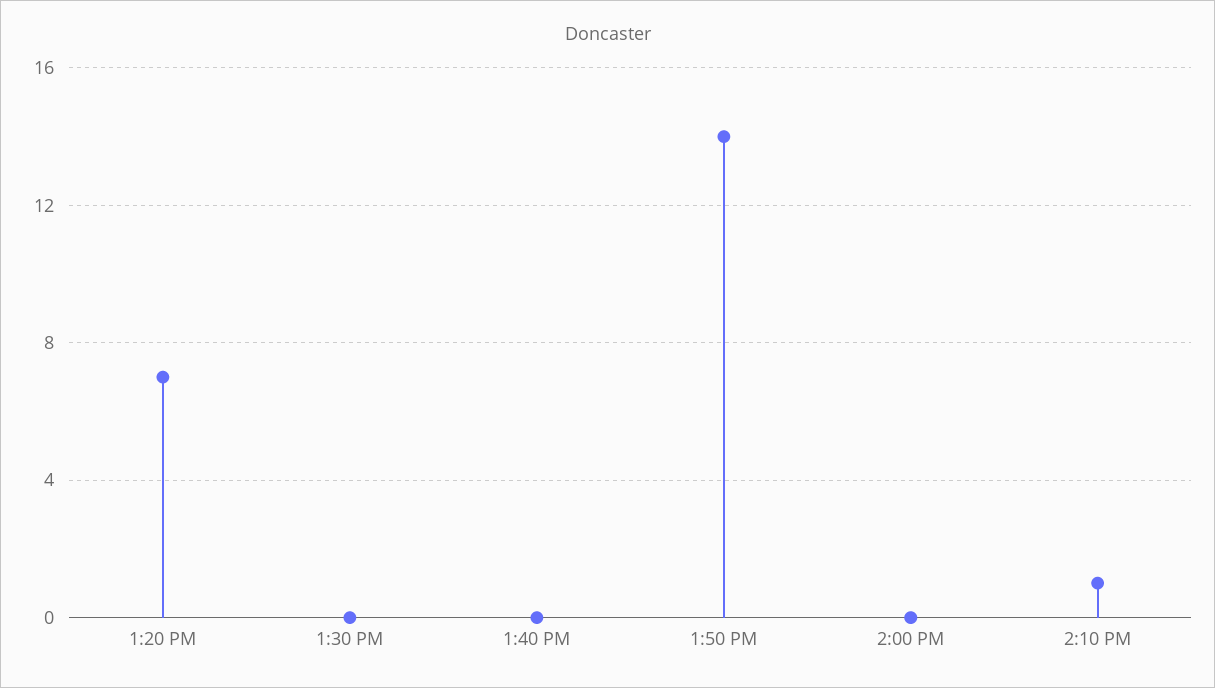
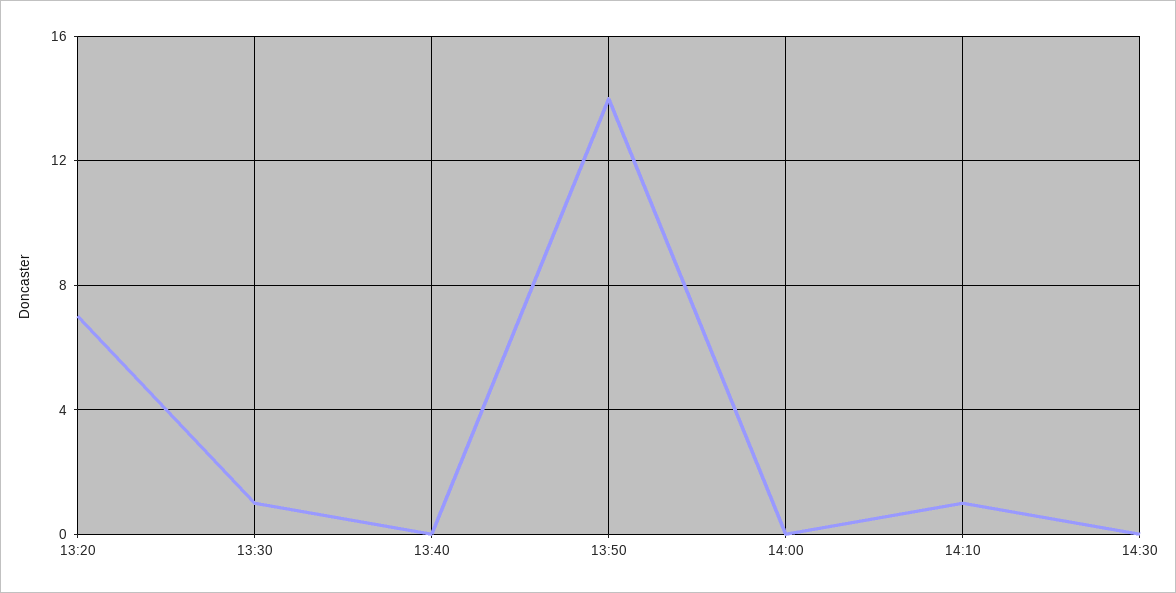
1:30 PM: 0 -> 1
14:30: none -> 0

